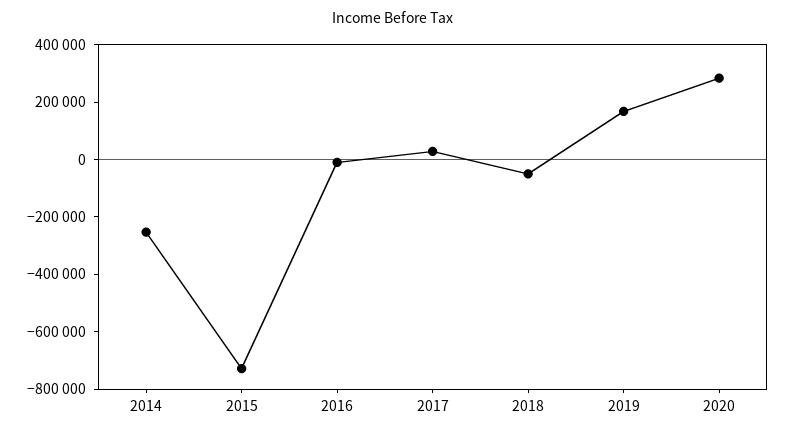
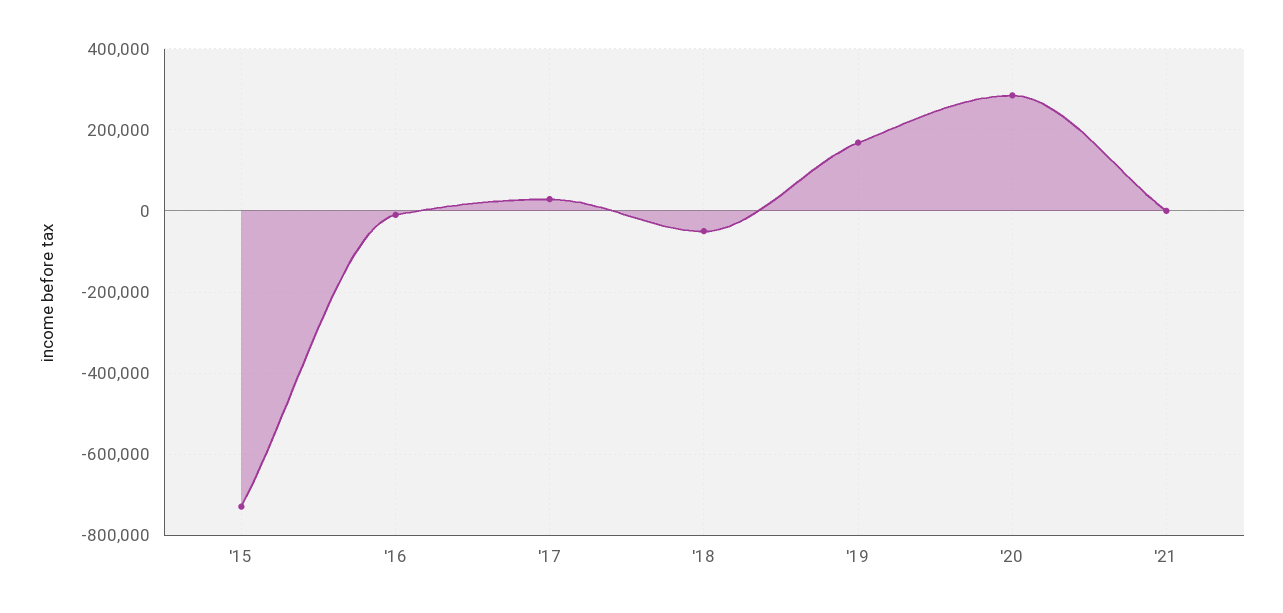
2014: -250000 -> none
'21: none -> 0

